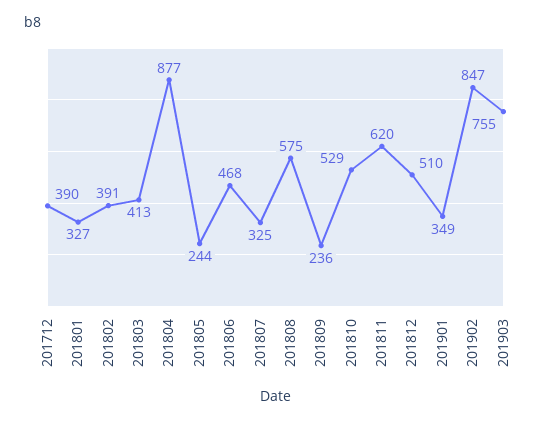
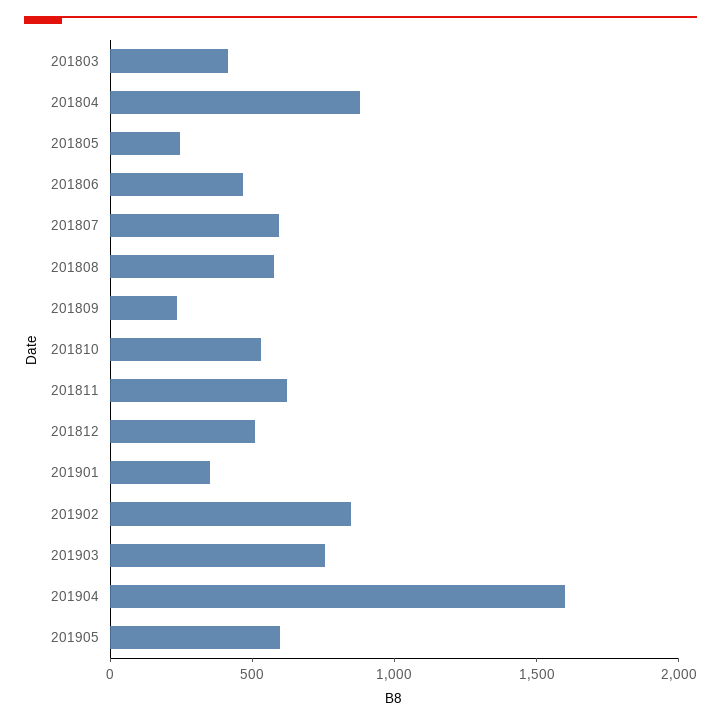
201712: 390 -> none
201801: 327 -> none
201802: 391 -> none
201807: 325 -> 600
201904: none -> 1600
201905: none -> 600

